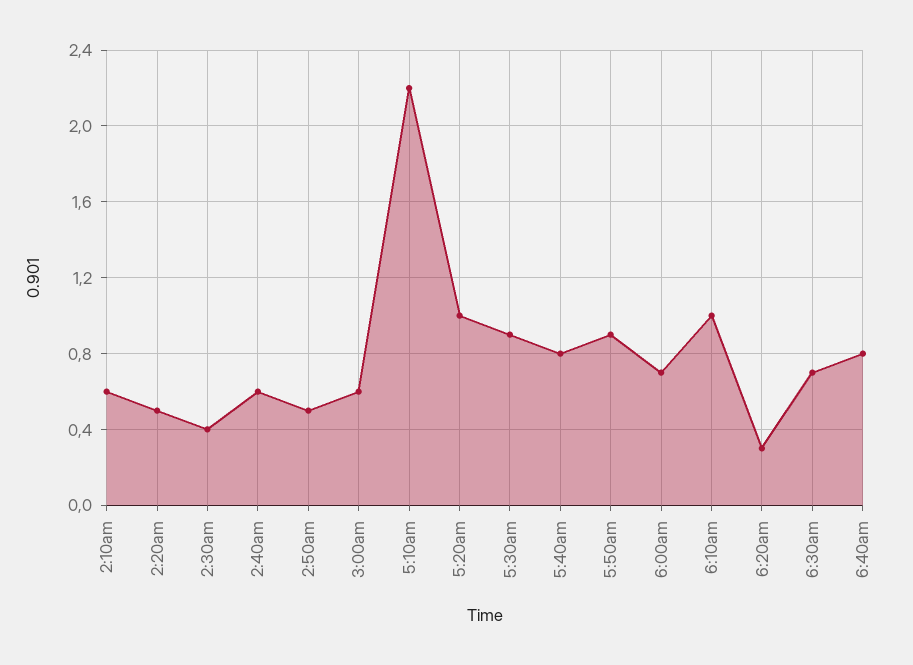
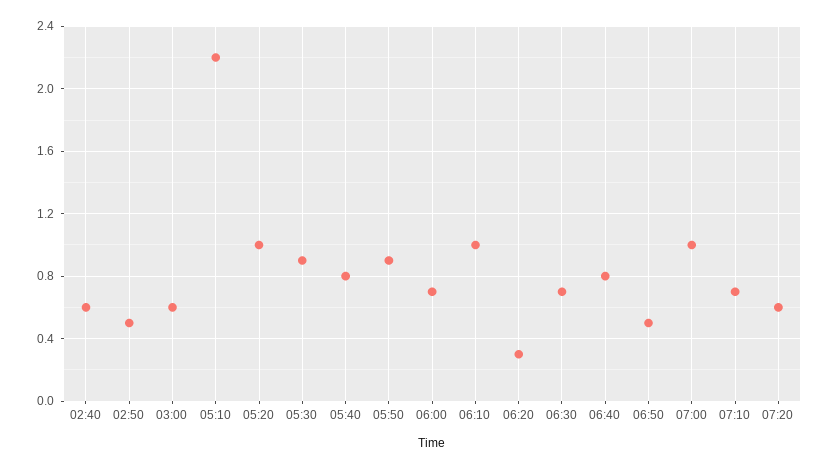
2:10am: 0.6 -> none
2:20am: 0.5 -> none
2:30am: 0.4 -> none
06:50: none -> 0.5
07:00: none -> 1
07:10: none -> 0.7
07:20: none -> 0.6

